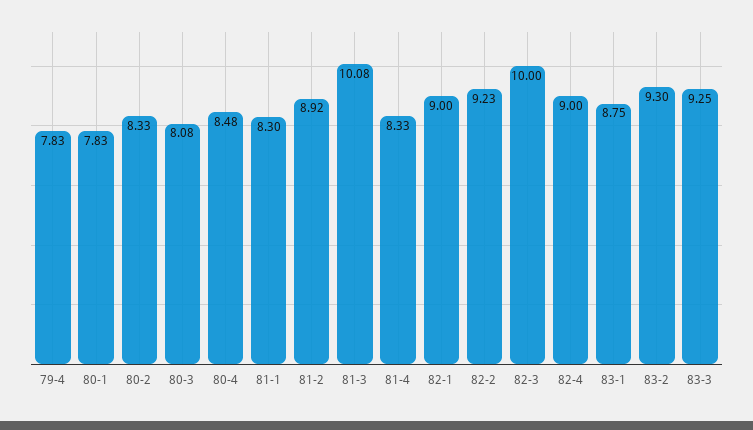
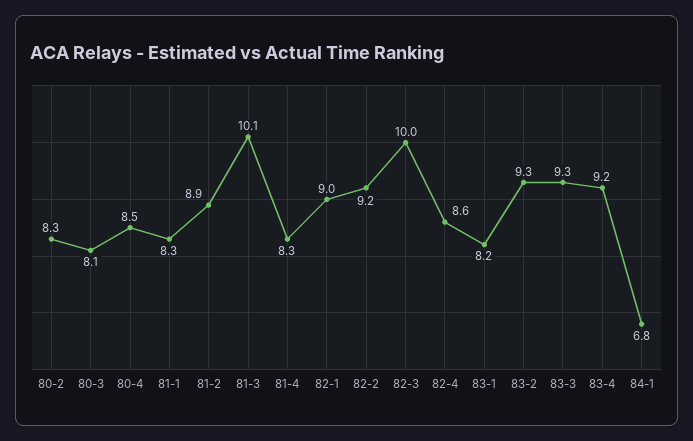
79-4: 7.83 -> none
80-1: 7.83 -> none
82-4: 9 -> 8.6
83-1: 8.75 -> 8.2
83-4: none -> 9.2
84-1: none -> 6.8

